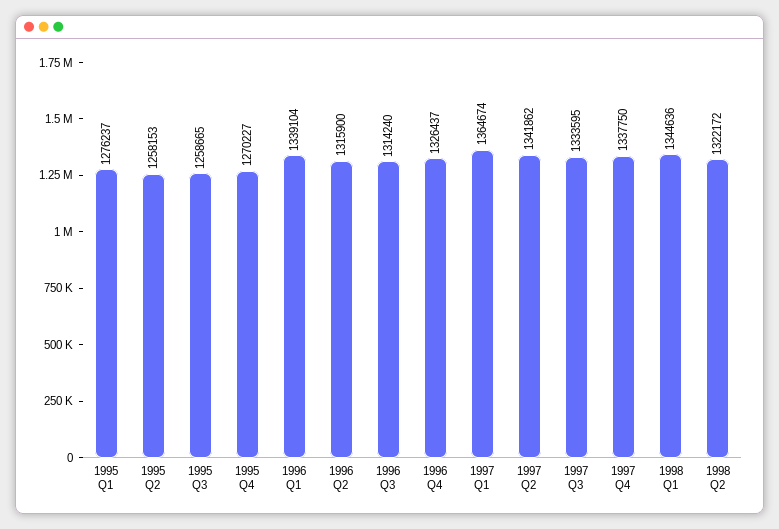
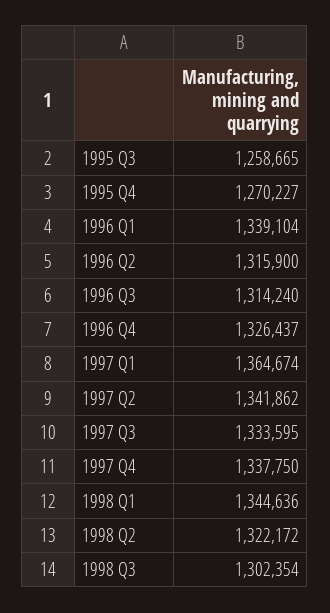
1995 Q1: 1276237 -> none
1995 Q2: 1258153 -> none
1998 Q3: none -> 1302354

